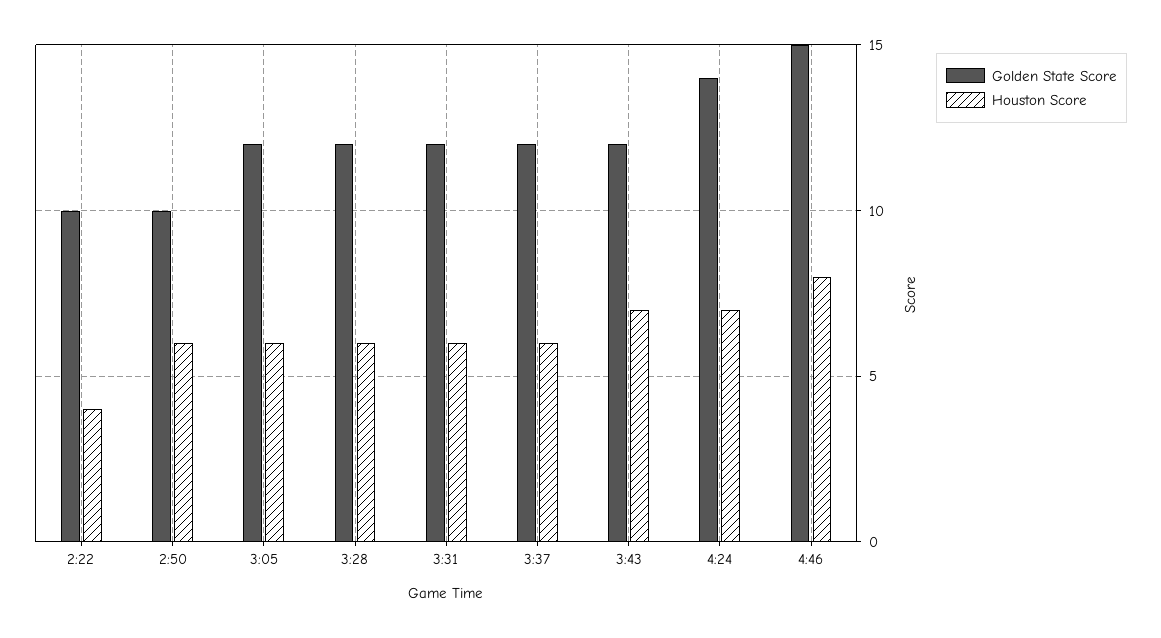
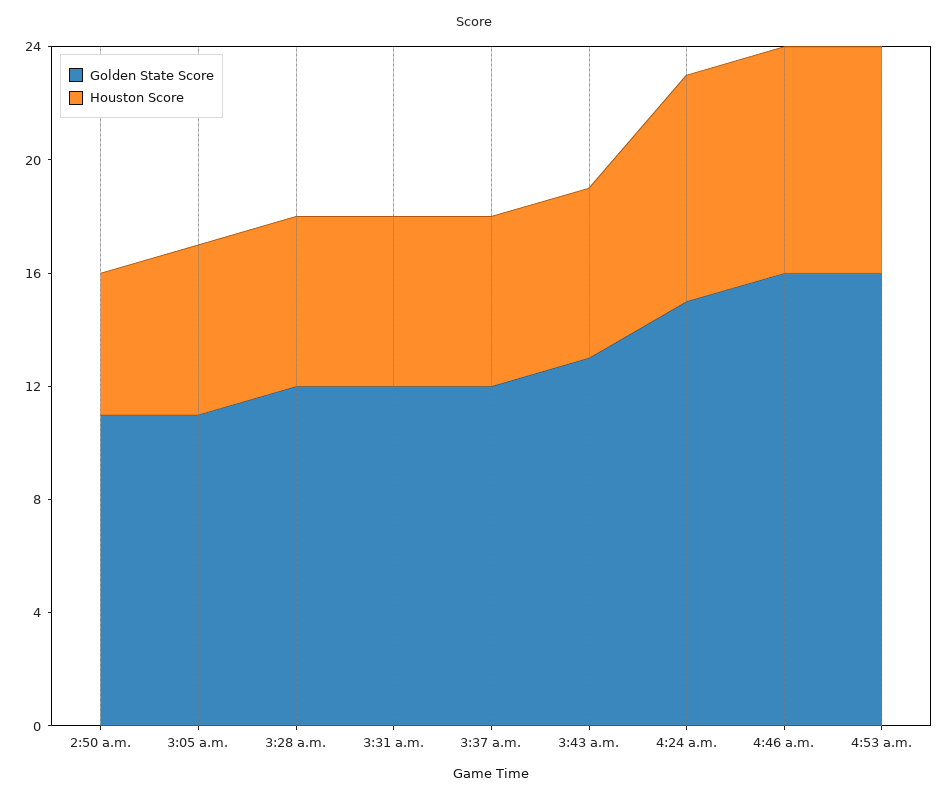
Golden State Score, 2:22: 10 -> none
Houston Score, 2:22: 4 -> none
Golden State Score, 2:50: 10 -> 11
Houston Score, 2:50: 6 -> 5
Golden State Score, 3:05: 12 -> 11
Golden State Score, 3:43: 12 -> 13
Houston Score, 3:43: 7 -> 6
Golden State Score, 4:24: 14 -> 15
Houston Score, 4:24: 7 -> 8
Golden State Score, 4:46: 15 -> 16
Golden State Score, 4:53 a.m.: none -> 16
Houston Score, 4:53 a.m.: none -> 8

